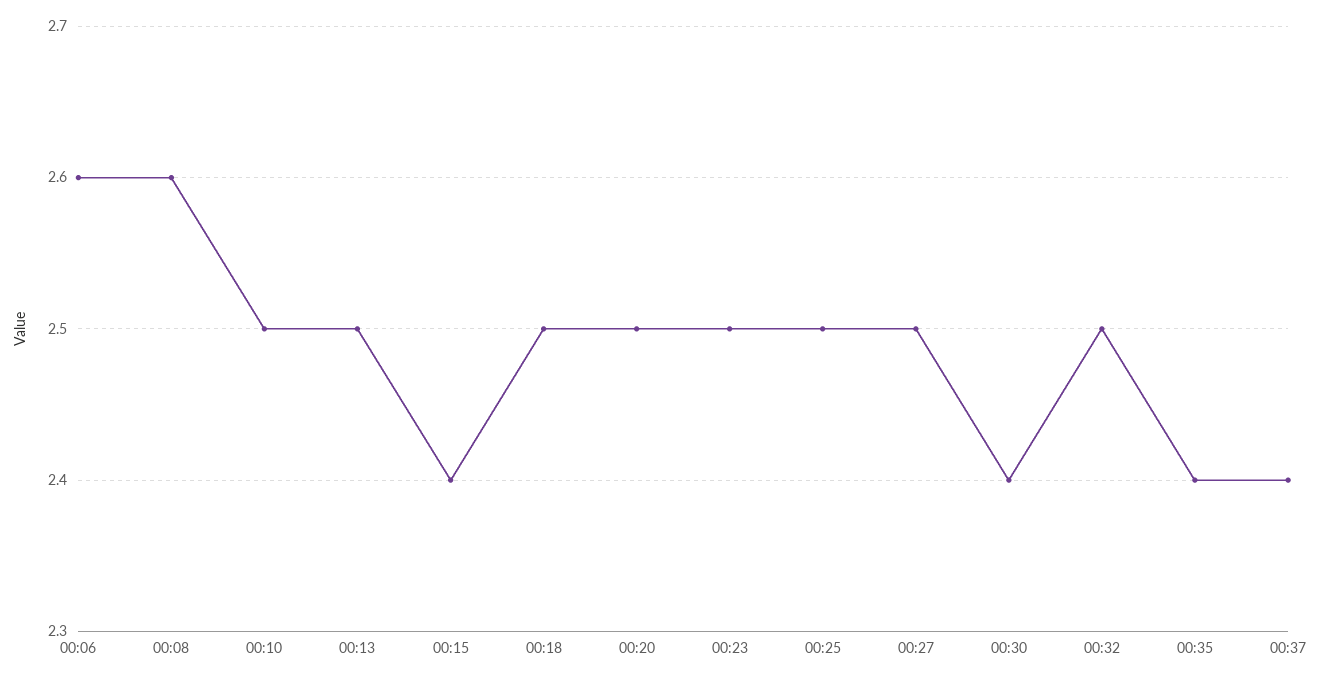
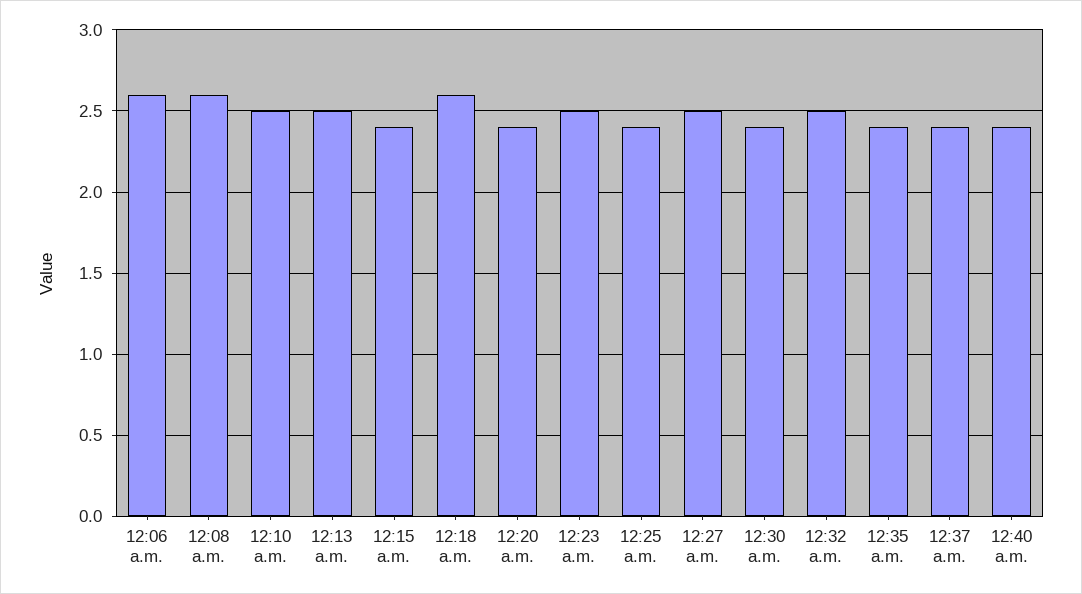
00:18: 2.5 -> 2.6
00:20: 2.5 -> 2.4
00:25: 2.5 -> 2.4
12:40 a.m.: none -> 2.4

